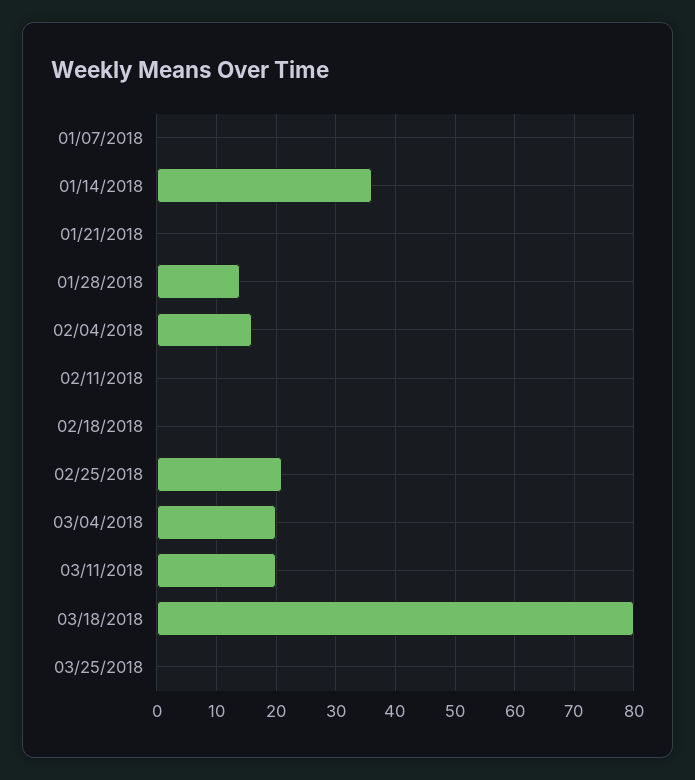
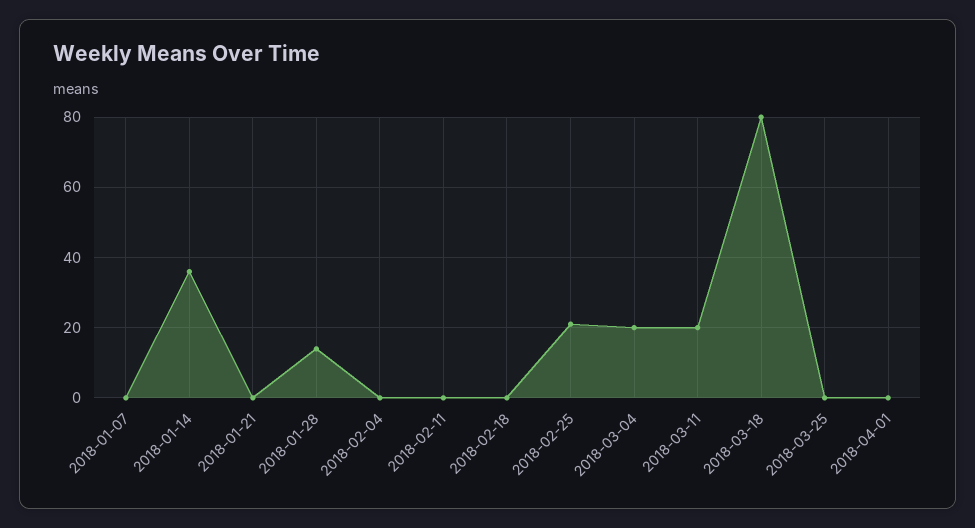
02/04/2018: 15 -> 0
2018-04-01: none -> 0

